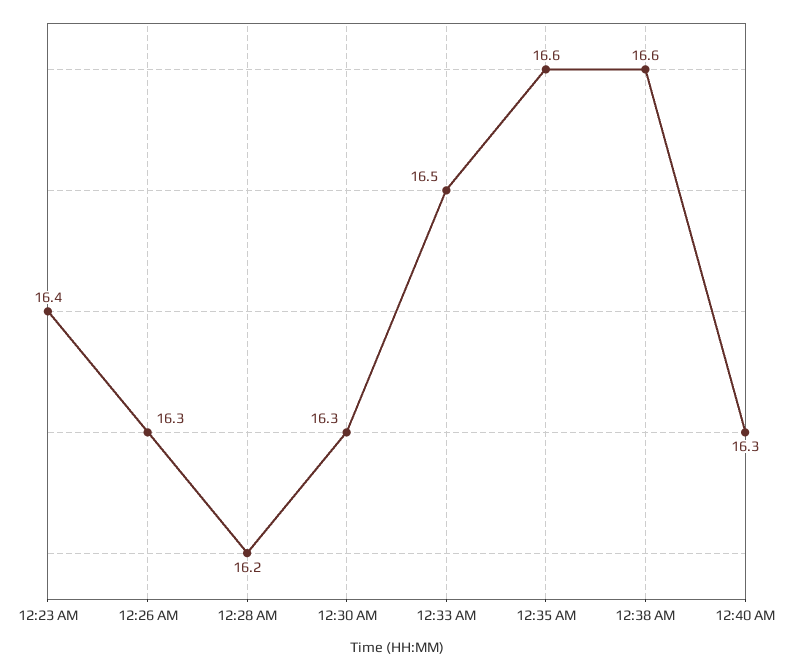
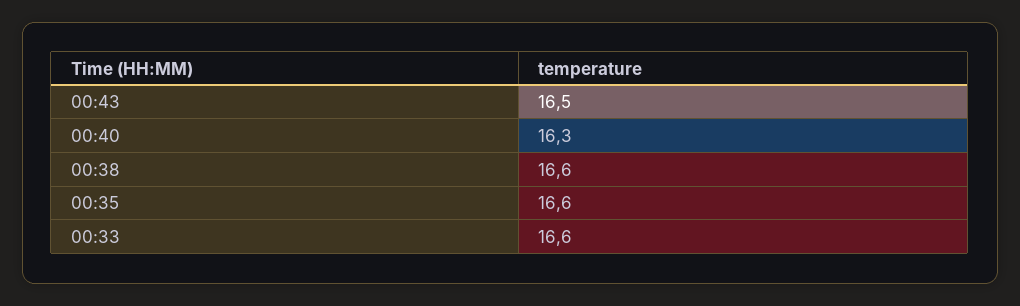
12:23 AM: 16.4 -> none
12:26 AM: 16.3 -> none
12:28 AM: 16.2 -> none
12:30 AM: 16.3 -> none
12:33 AM: 16.5 -> 16.6
00:43: none -> 16.5

